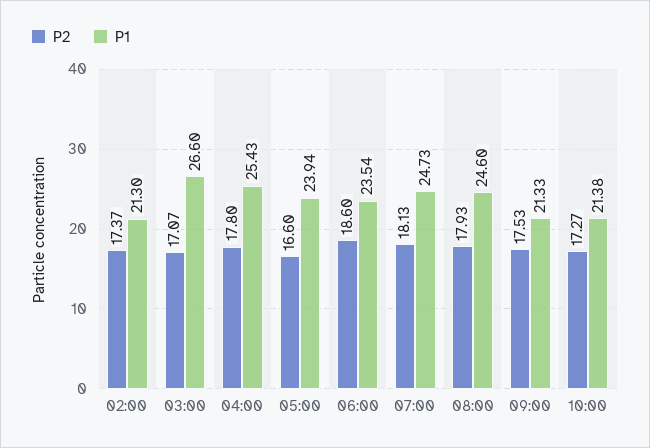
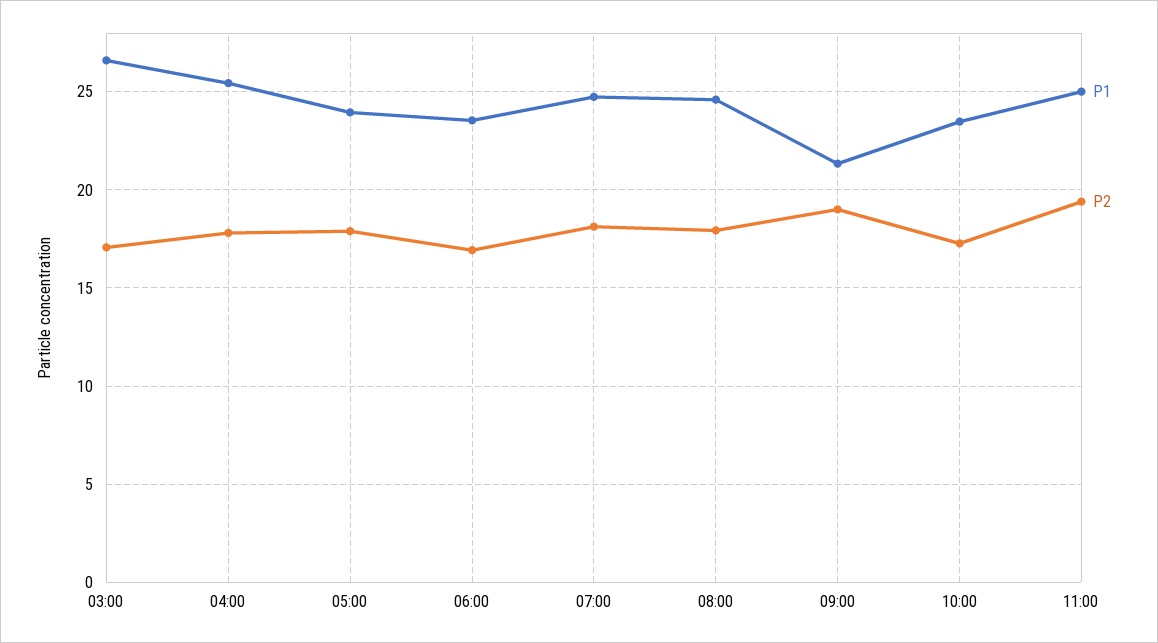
P2, 02:00: 17.37 -> none
P1, 02:00: 21.3 -> none
P2, 05:00: 16.6 -> 18
P2, 06:00: 18.6 -> 17
P2, 09:00: 17.53 -> 19
P1, 10:00: 21.38 -> 23.5
P1, 11:00: none -> 25
P2, 11:00: none -> 19.5

